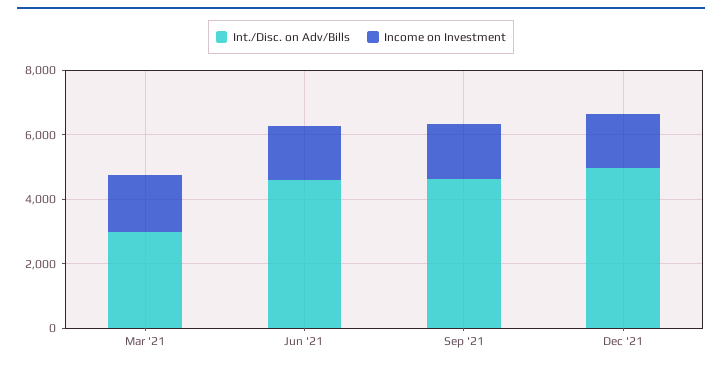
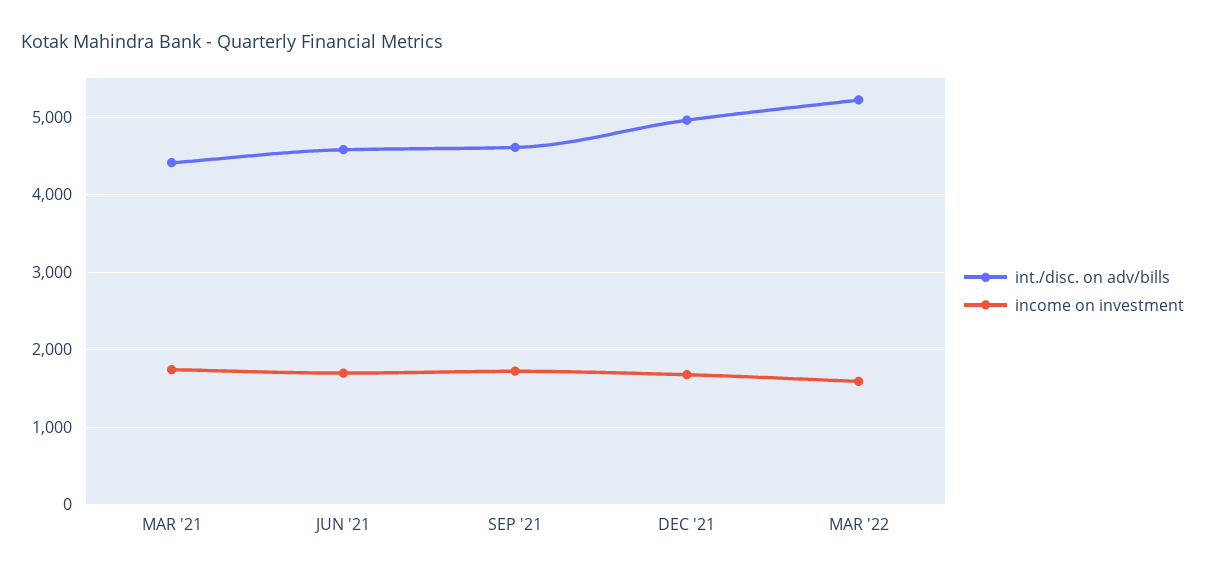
Int./Disc. on Adv/Bills, Mar '21: 3000 -> 4400
Int./Disc. on Adv/Bills, MAR '22: none -> 5200
Income on Investment, MAR '22: none -> 1600

